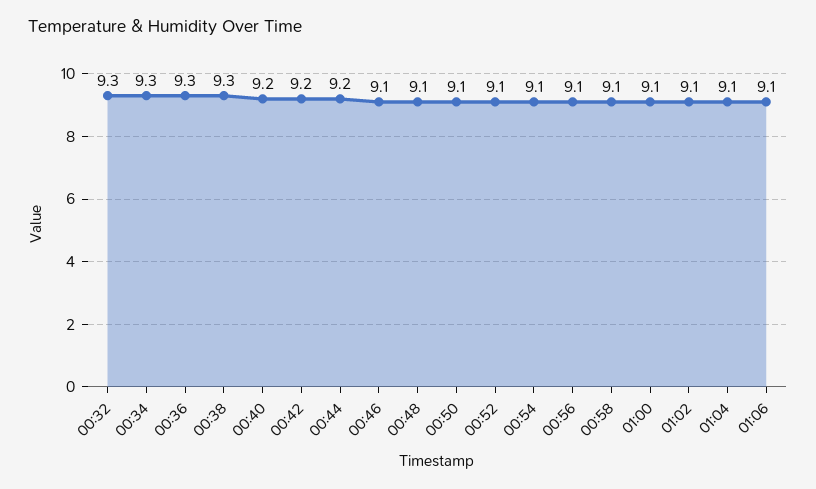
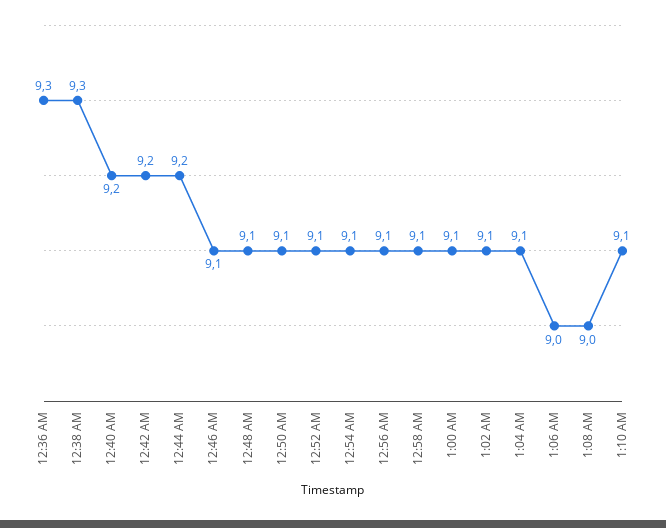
00:32: 9.3 -> none
00:34: 9.3 -> none
01:06: 9.1 -> 9
1:08 AM: none -> 9
1:10 AM: none -> 9.1

